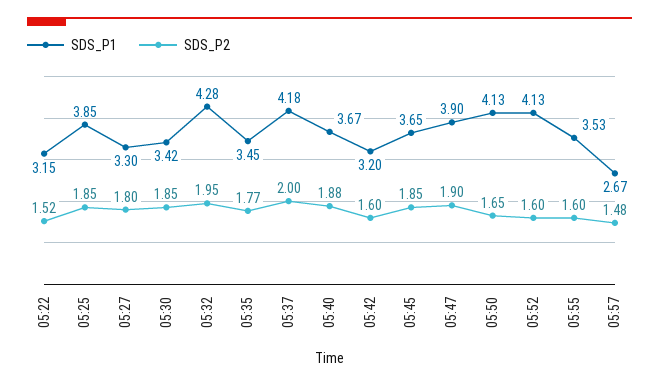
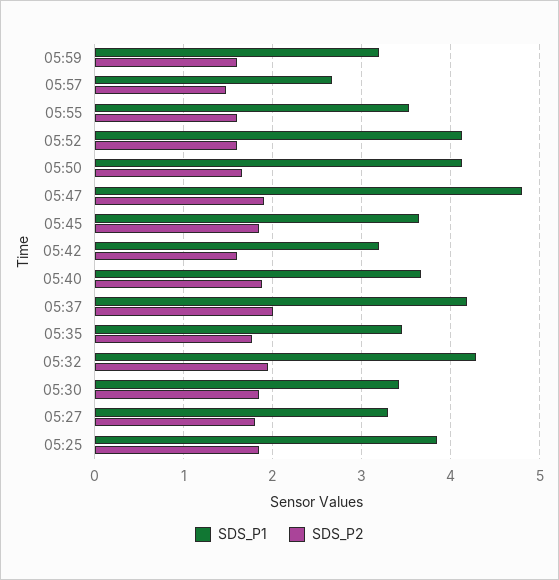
SDS_P1, 05:22: 3.15 -> none
SDS_P2, 05:22: 1.52 -> none
SDS_P1, 05:47: 3.9 -> 4.8
SDS_P1, 05:59: none -> 3.2
SDS_P2, 05:59: none -> 1.6

